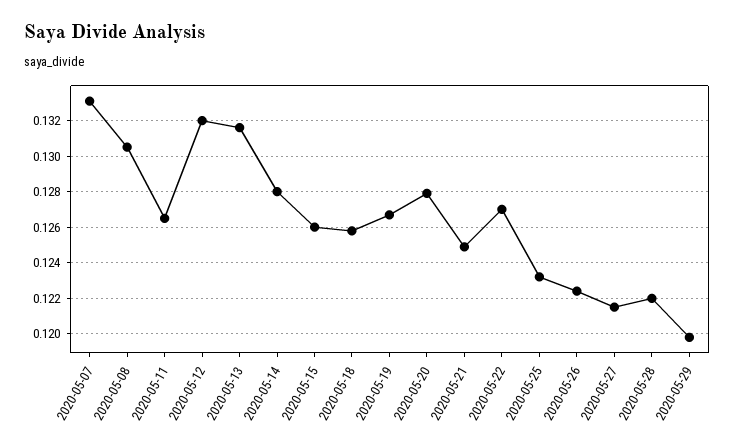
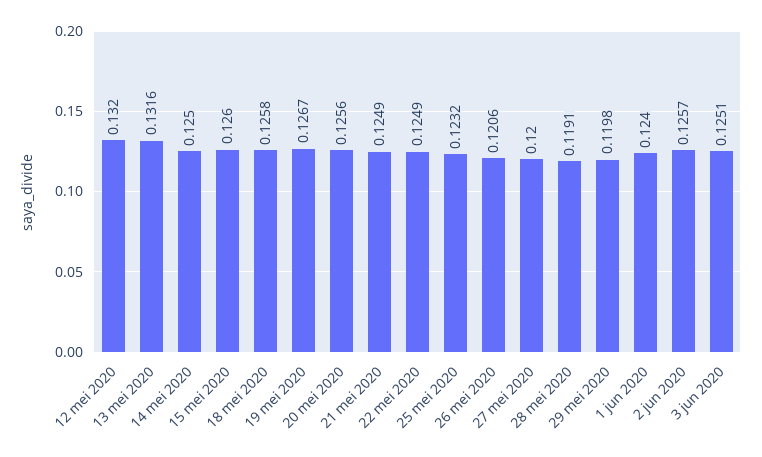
2020-05-07: 0.133 -> none
2020-05-08: 0.1305 -> none
2020-05-11: 0.1265 -> none
2020-05-14: 0.128 -> 0.125
2020-05-20: 0.128 -> 0.1256
2020-05-22: 0.127 -> 0.1249
2020-05-26: 0.1225 -> 0.1206
2020-05-27: 0.1215 -> 0.12
2020-05-28: 0.122 -> 0.1191
1 jun 2020: none -> 0.124
2 jun 2020: none -> 0.1257
3 jun 2020: none -> 0.1251

